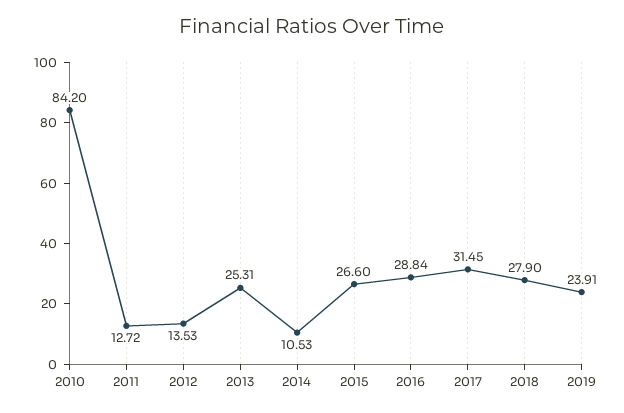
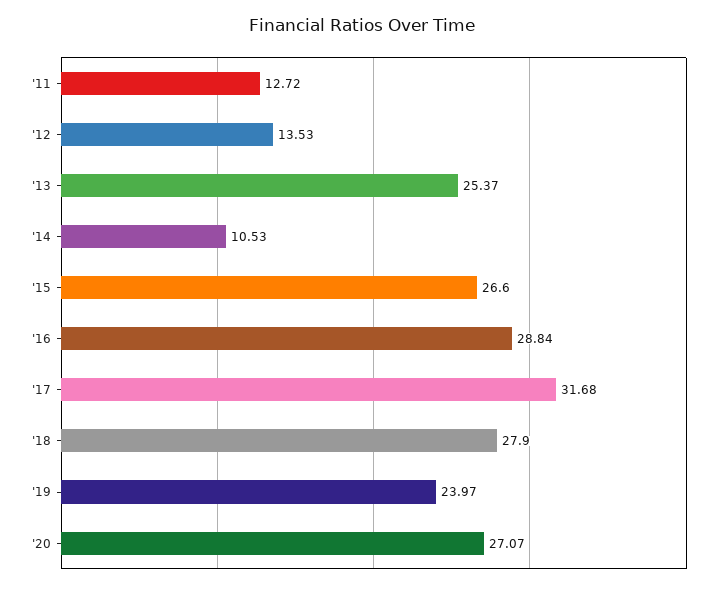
2010: 84.2 -> none
2013: 25.31 -> 25.37
2017: 31.45 -> 31.68
2019: 23.91 -> 23.97
'20: none -> 27.07

